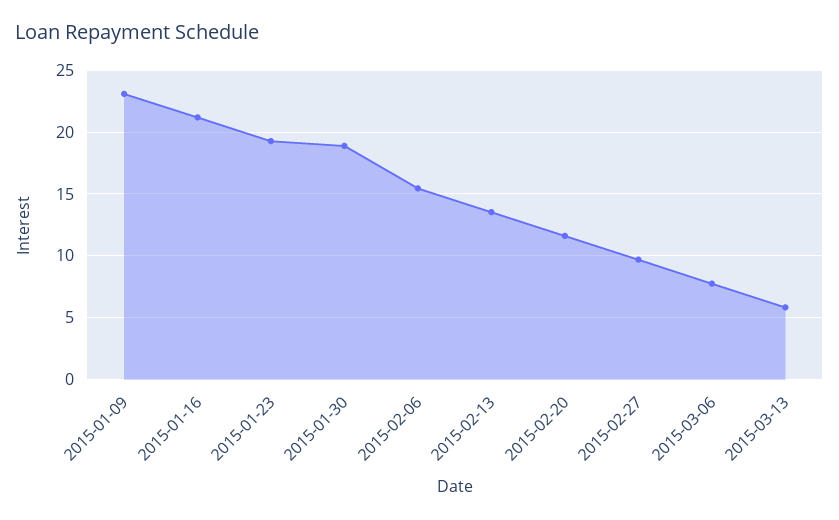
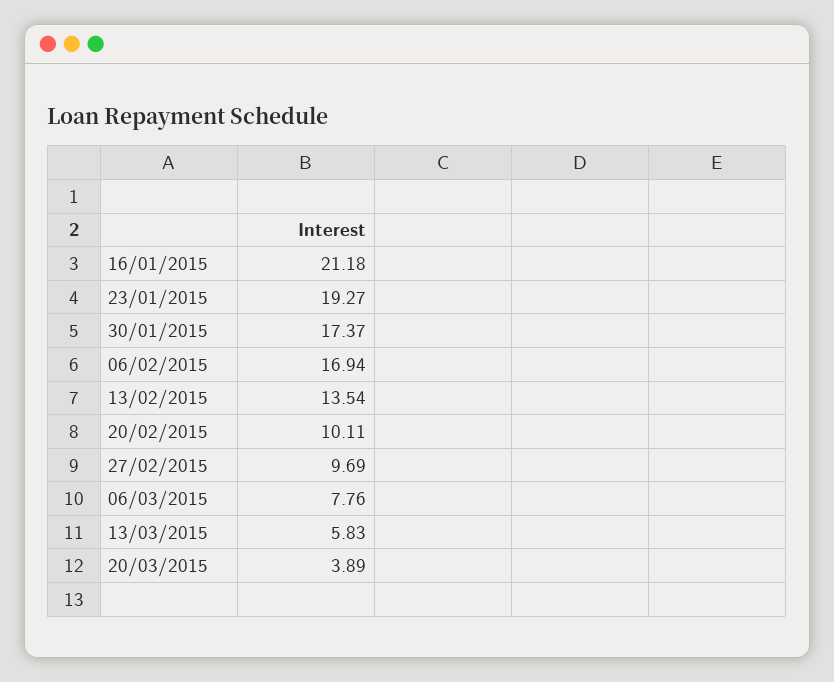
2015-01-09: 23 -> none
2015-01-30: 19 -> 17.37
2015-02-06: 15.5 -> 16.94
2015-02-20: 11.5 -> 10.11
20/03/2015: none -> 3.89

